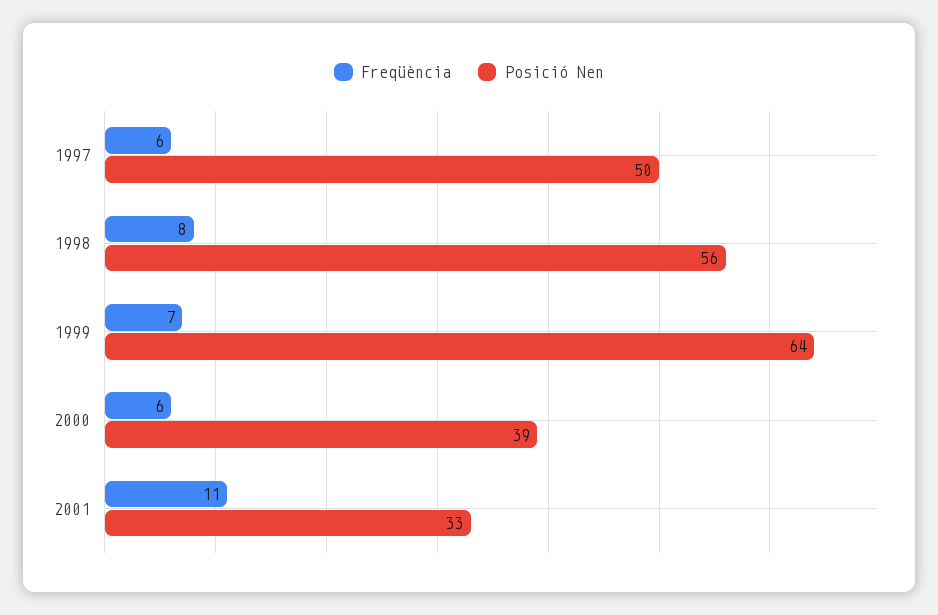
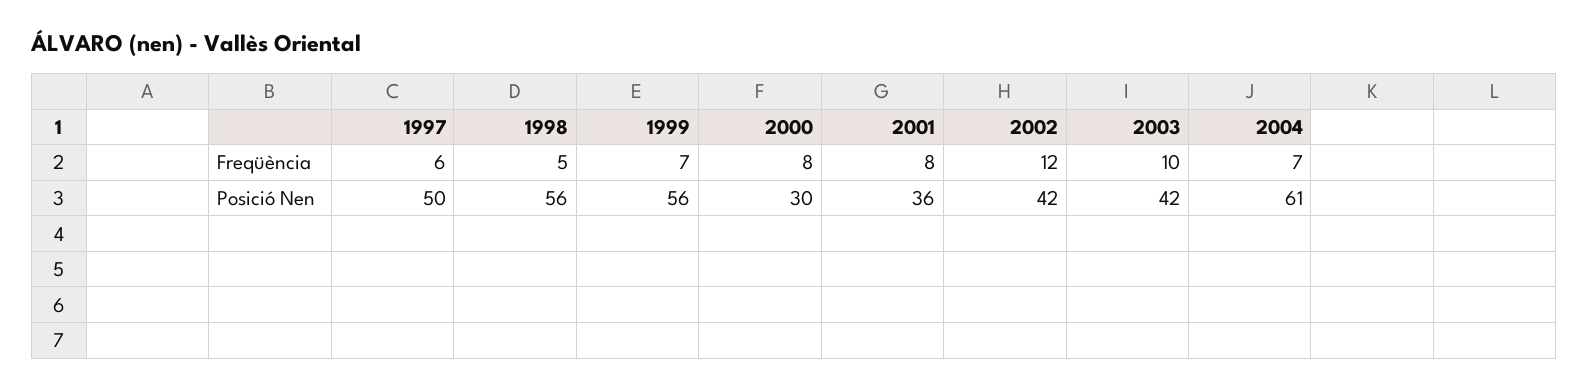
Freqüència, 1998: 8 -> 5
Posició Nen, 1999: 64 -> 56
Freqüència, 2000: 6 -> 8
Posició Nen, 2000: 39 -> 30
Freqüència, 2001: 11 -> 8
Posició Nen, 2001: 33 -> 36
Freqüència, 2002: none -> 12
Freqüència, 2003: none -> 10
Freqüència, 2004: none -> 7
Posició Nen, 2002: none -> 42
Posició Nen, 2003: none -> 42
Posició Nen, 2004: none -> 61

